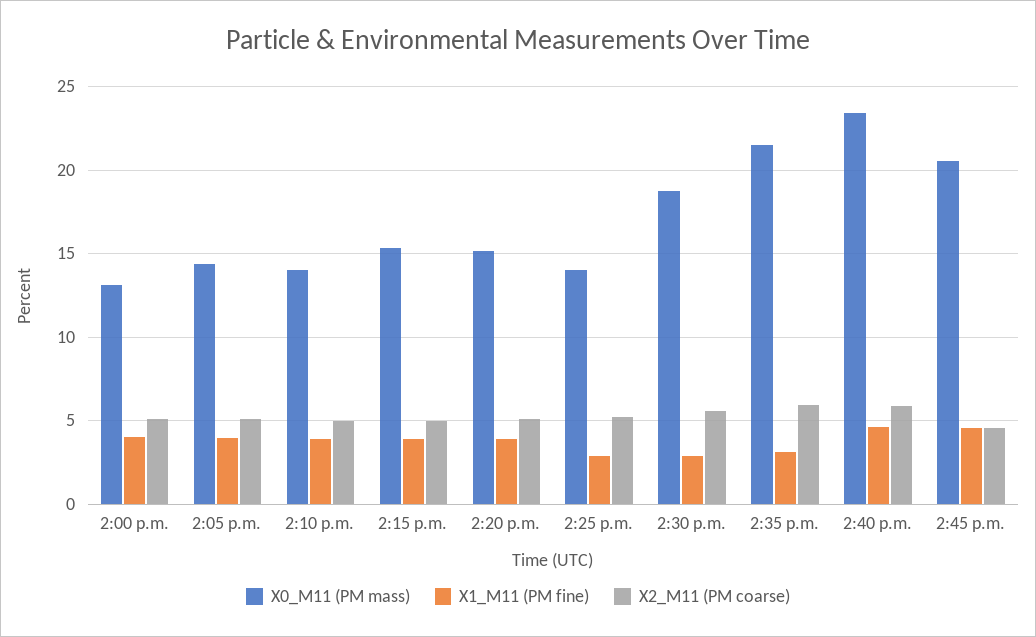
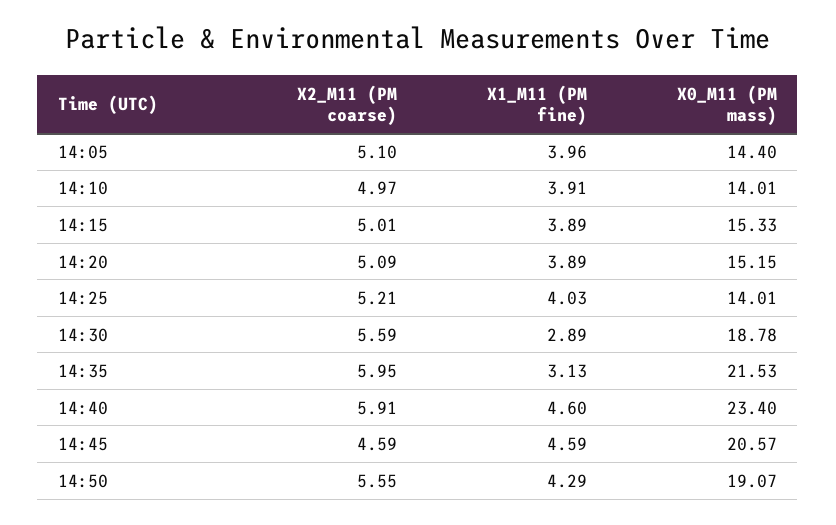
X0_M11 (PM mass), 2:00 p.m.: 13 -> none
X1_M11 (PM fine), 2:00 p.m.: 4 -> none
X2_M11 (PM coarse), 2:00 p.m.: 5 -> none
X1_M11 (PM fine), 2:25 p.m.: 3 -> 4.03
X2_M11 (PM coarse), 14:50: none -> 5.55
X1_M11 (PM fine), 14:50: none -> 4.29
X0_M11 (PM mass), 14:50: none -> 19.07

